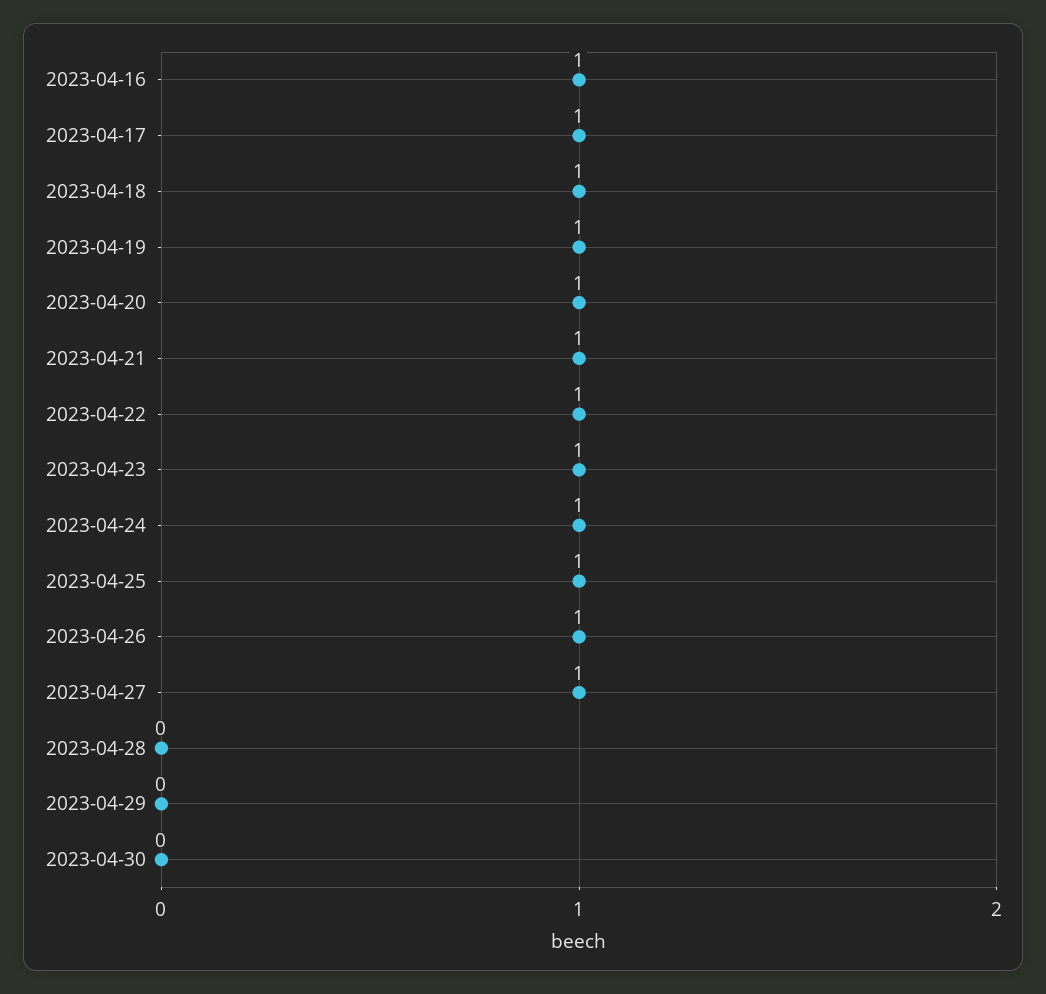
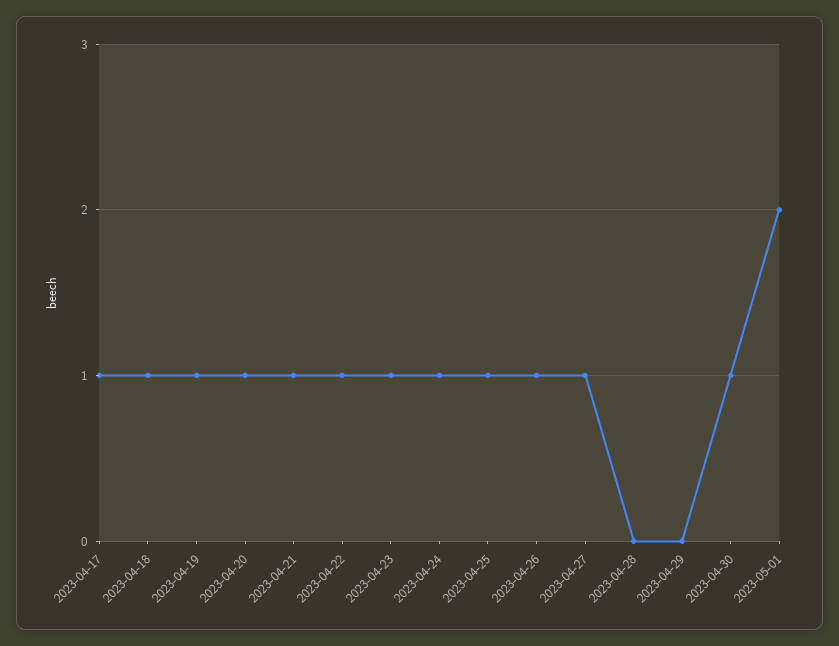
2023-04-16: 1 -> none
2023-04-30: 0 -> 1
2023-05-01: none -> 2

